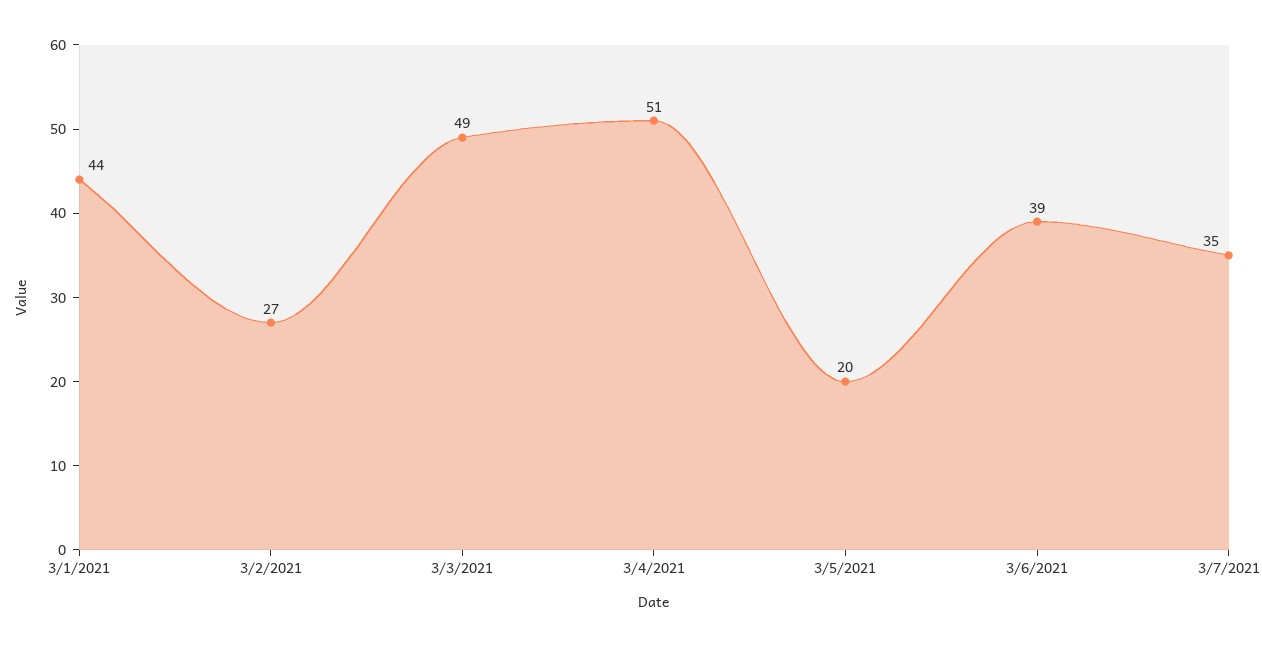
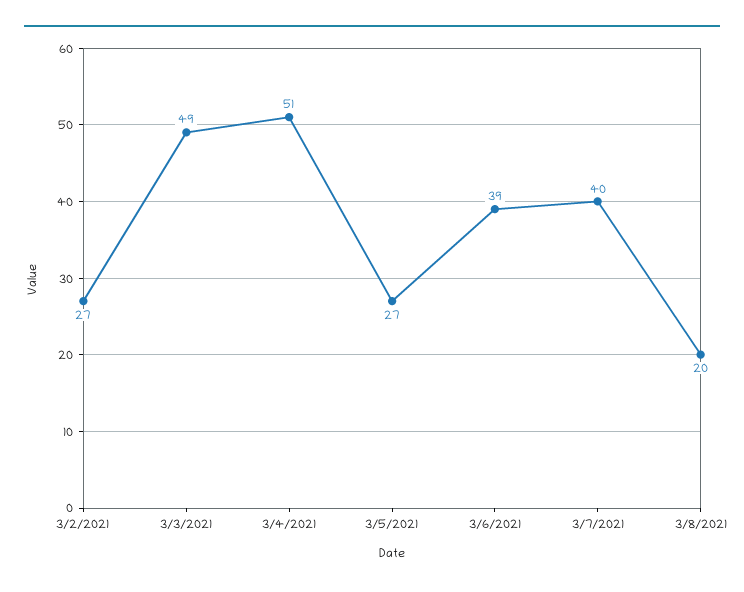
3/1/2021: 44 -> none
3/5/2021: 20 -> 27
3/7/2021: 35 -> 40
3/8/2021: none -> 20

